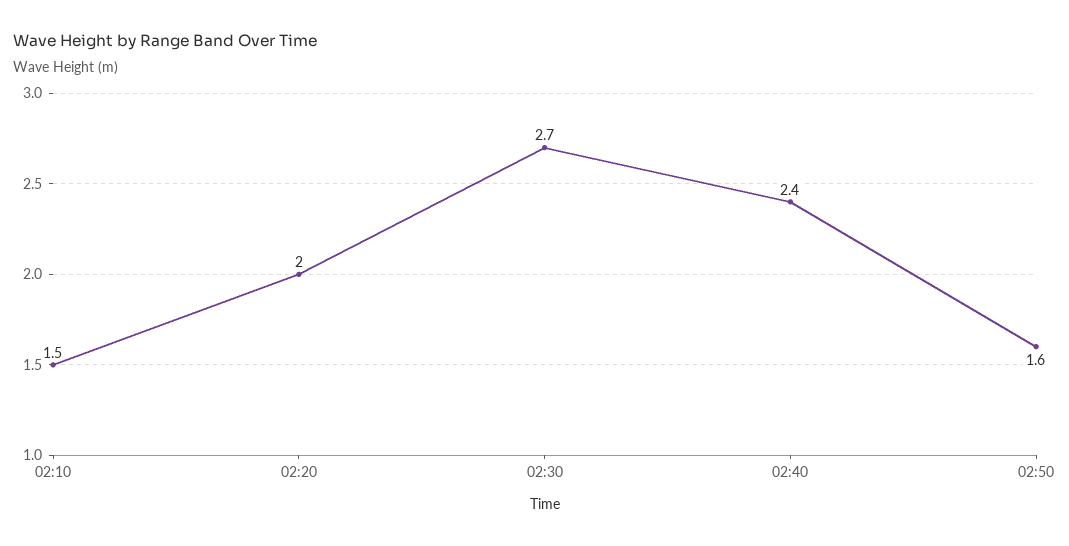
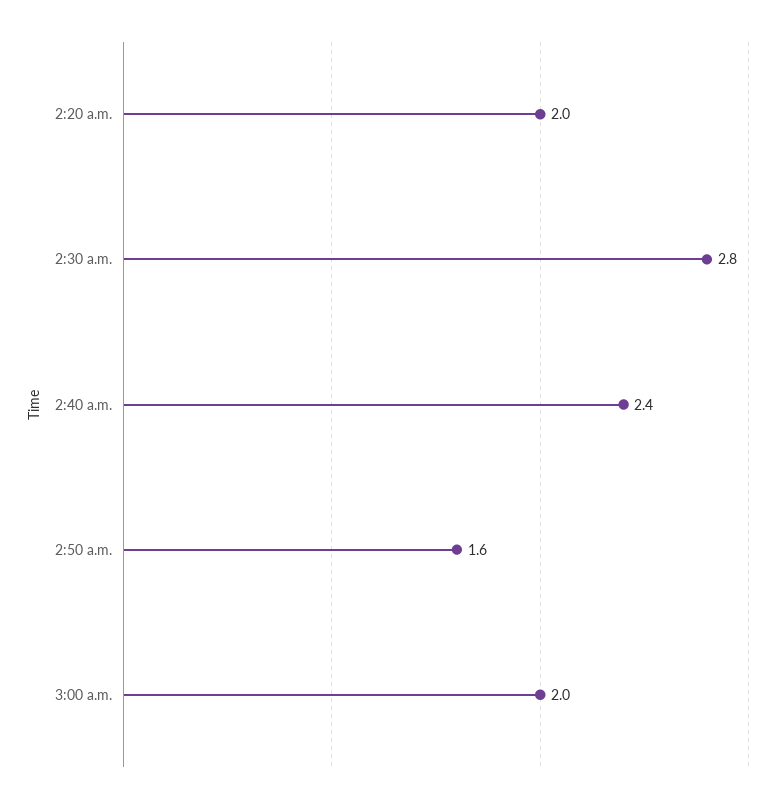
02:10: 1.5 -> none
02:30: 2.7 -> 2.8
3:00 a.m.: none -> 2

